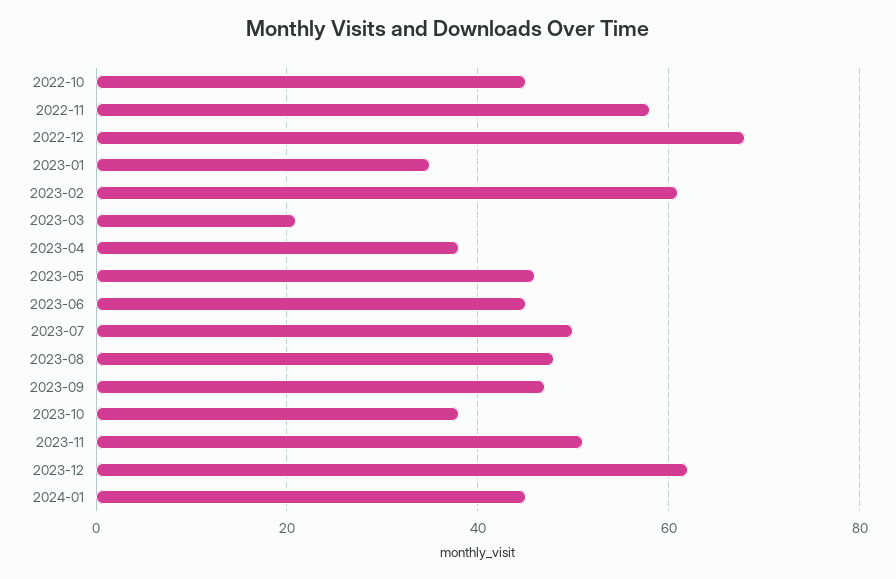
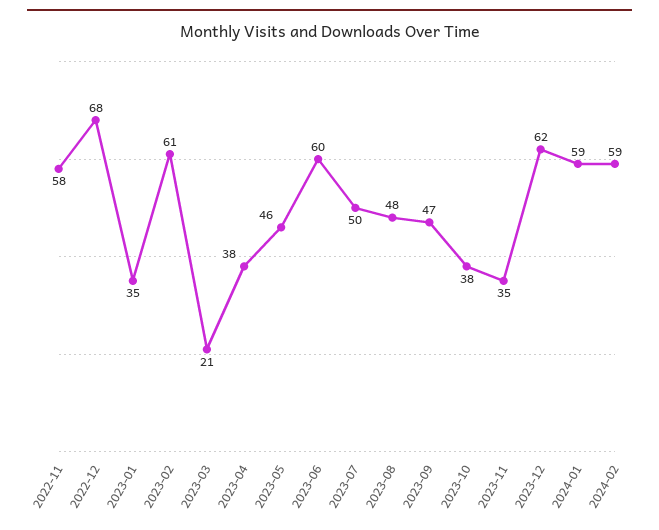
2022-10: 45 -> none
2023-06: 45 -> 60
2023-11: 50 -> 35
2024-01: 45 -> 59
2024-02: none -> 59

